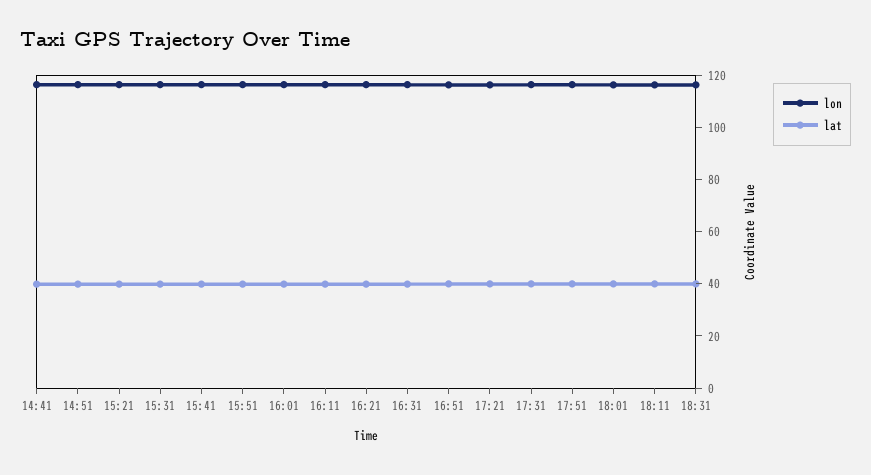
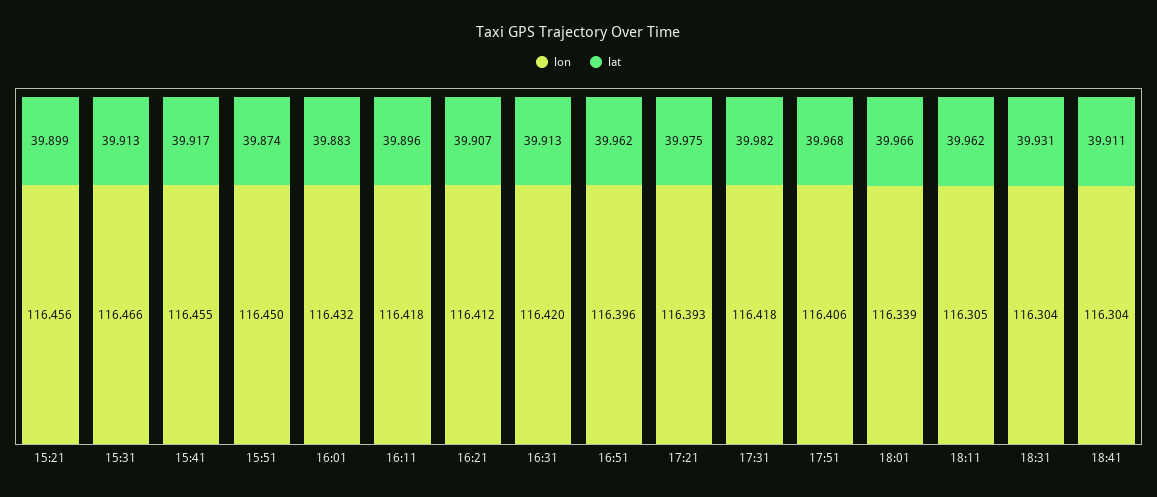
lon, 14:41: 115 -> none
lat, 14:41: 40 -> none
lon, 14:51: 115 -> none
lat, 14:51: 40 -> none
lon, 18:41: none -> 116.304
lat, 18:41: none -> 39.911

